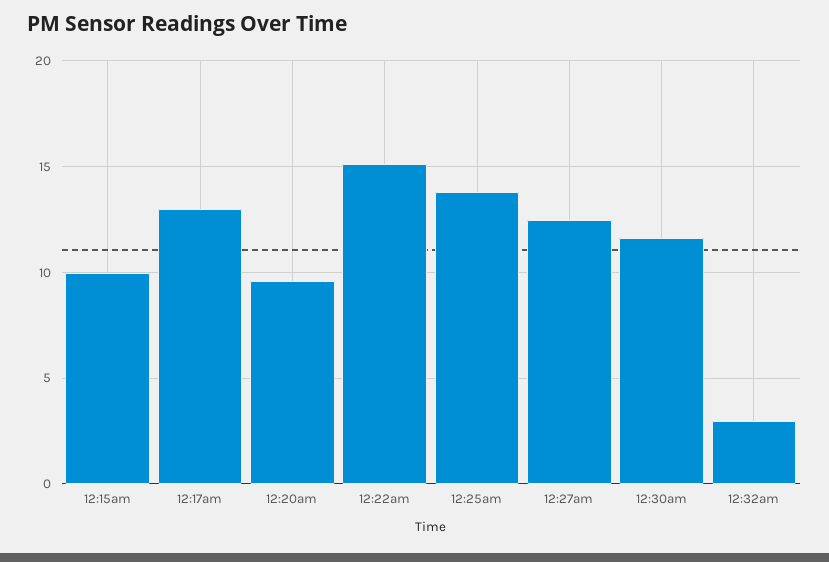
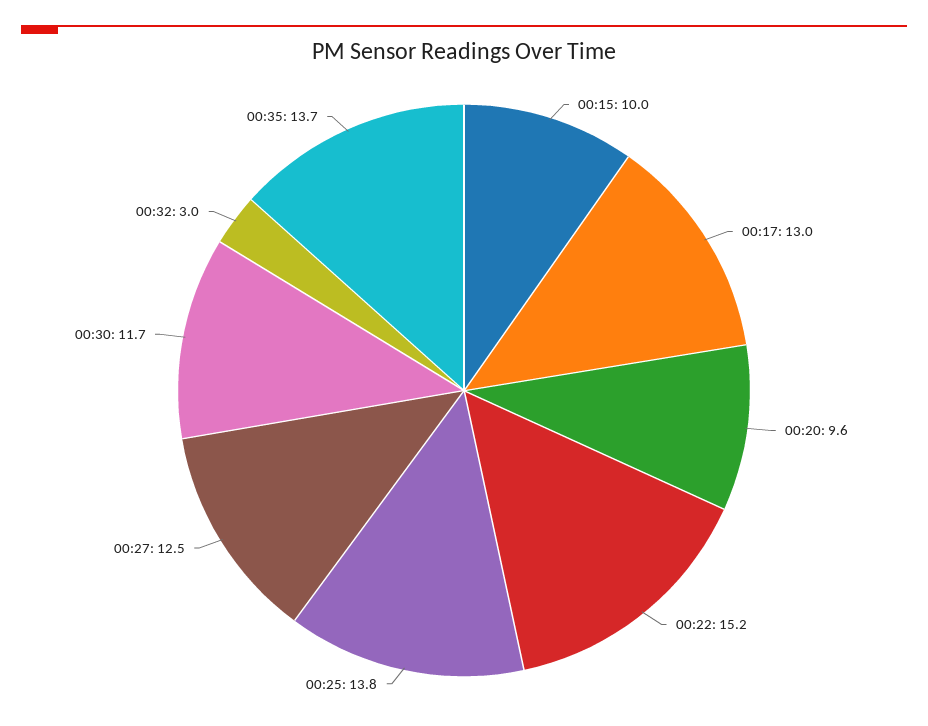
00:35: none -> 13.7

